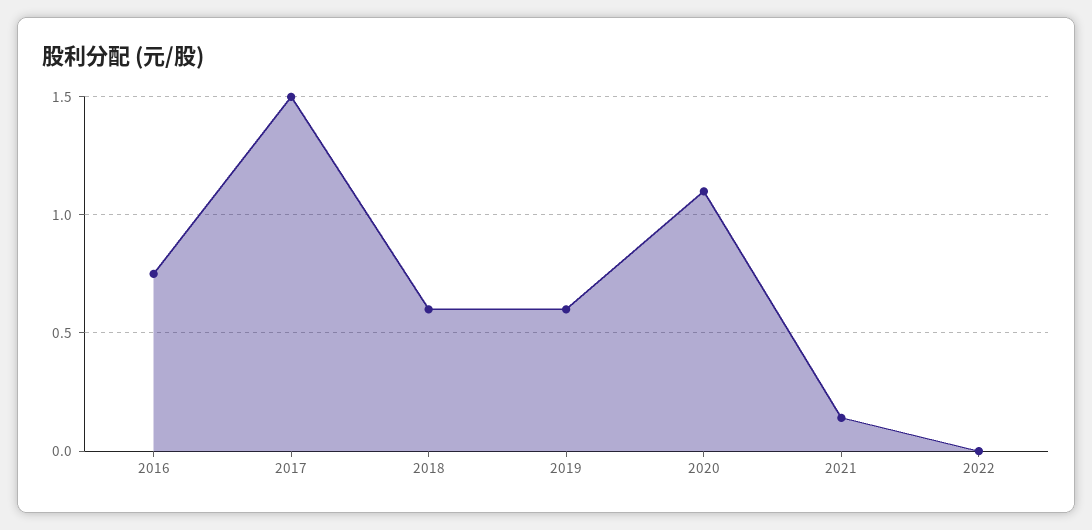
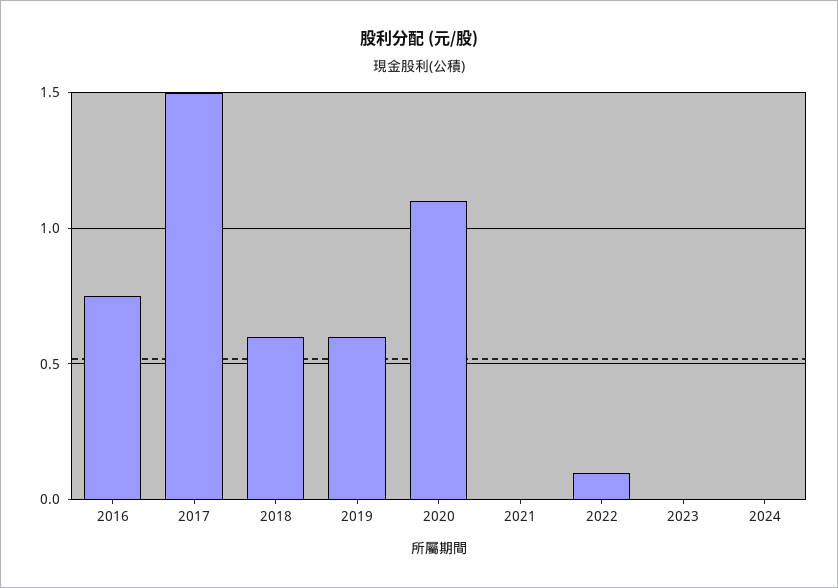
2021: 0.15 -> 0
2022: 0 -> 0.1
2023: none -> 0
2024: none -> 0

